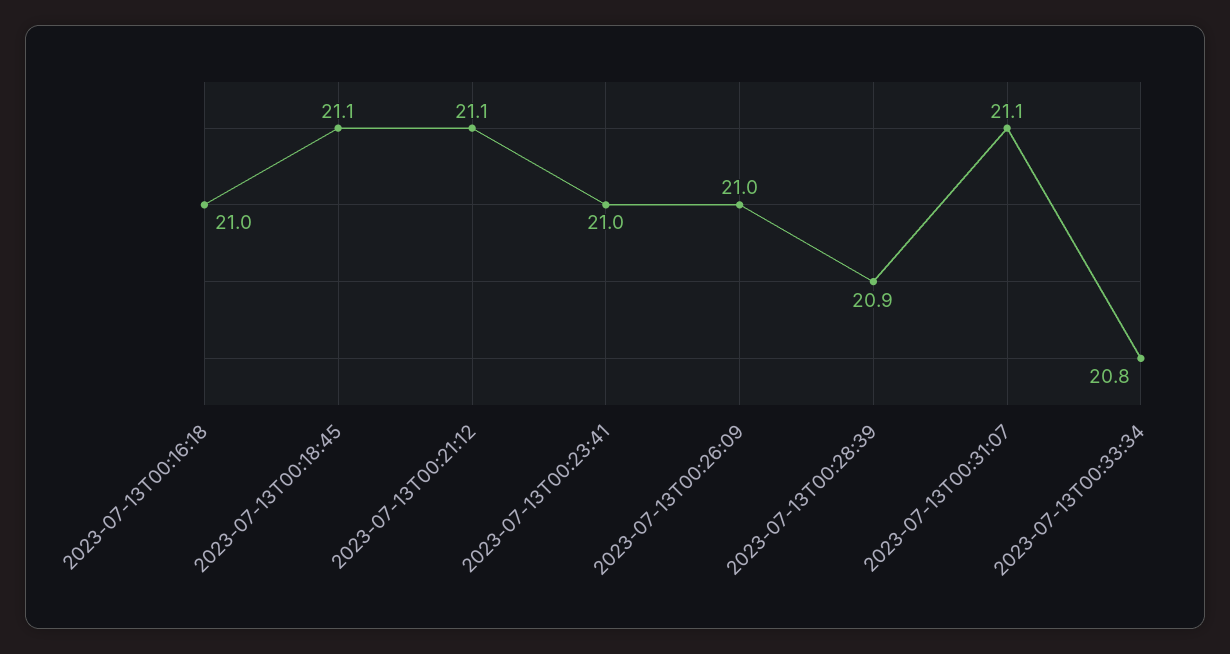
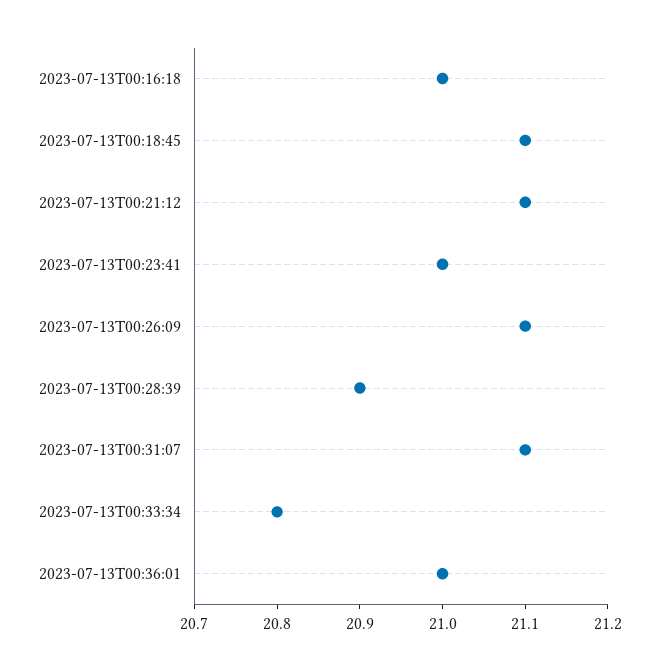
2023-07-13T00:26:09: 21 -> 21.1
2023-07-13T00:36:01: none -> 21

